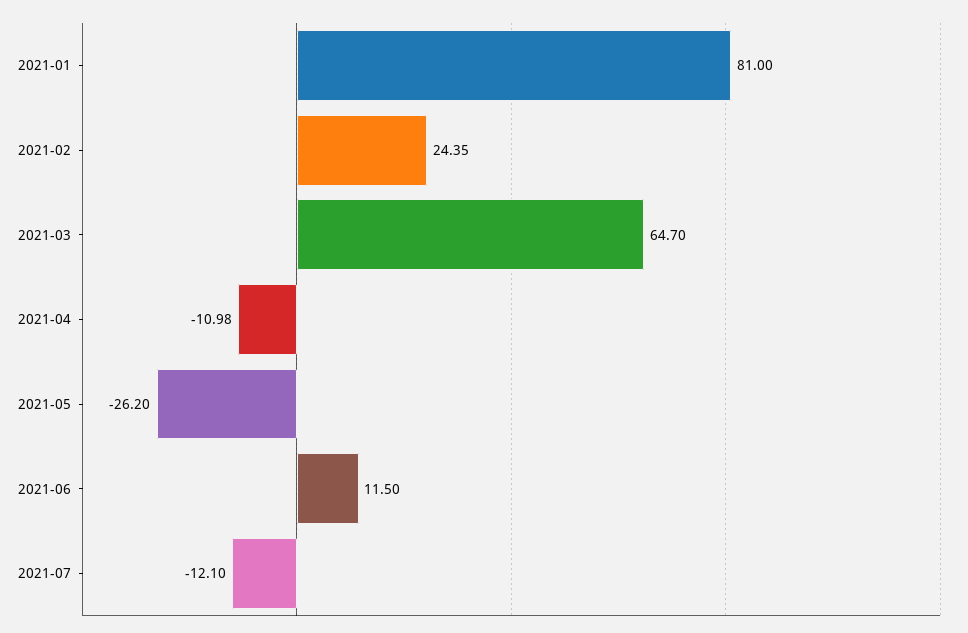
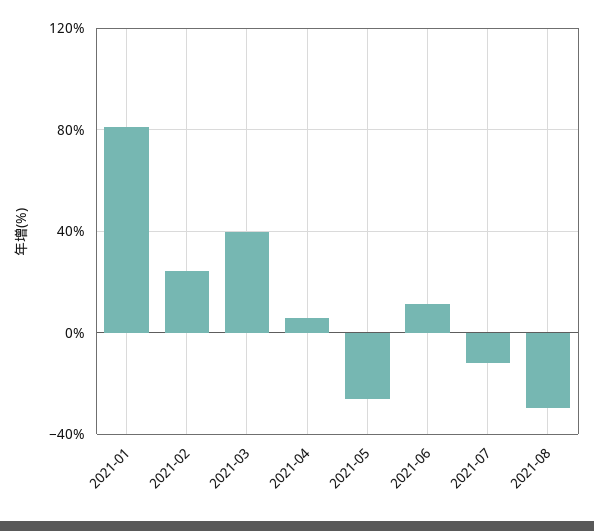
2021-03: 64.7 -> 40
2021-04: -10.98 -> 5
2021-08: none -> -30

